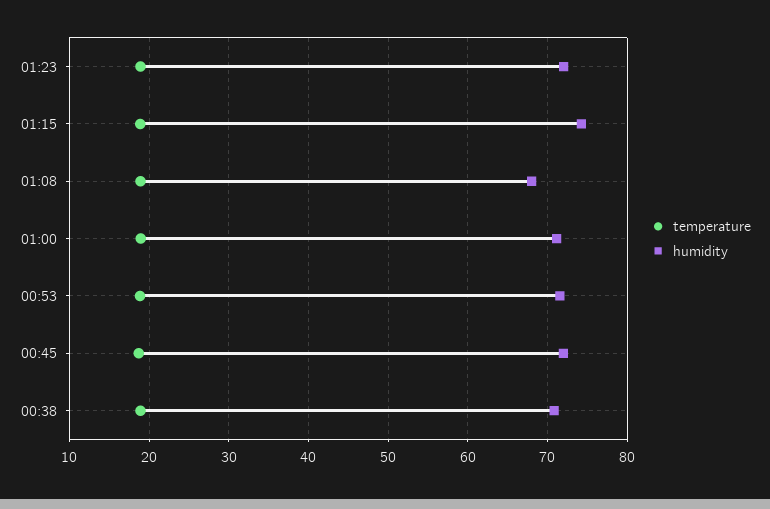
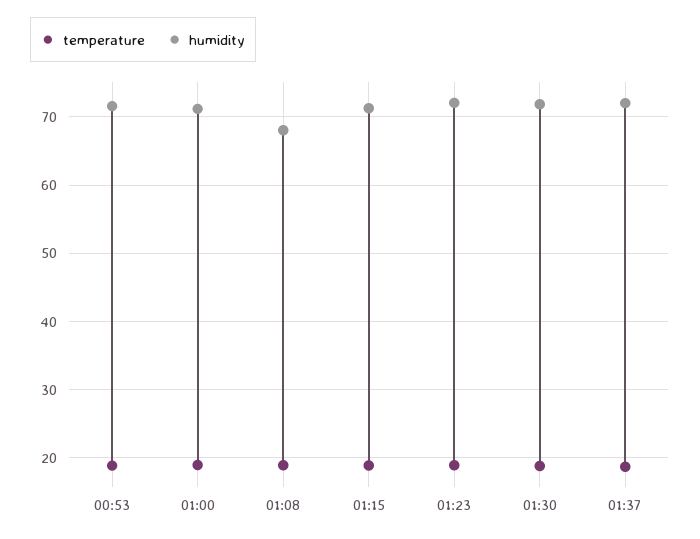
humidity, 01:15: 74 -> 71
temperature, 00:45: 19 -> none
humidity, 00:45: 72 -> none
temperature, 00:38: 19 -> none
humidity, 00:38: 71 -> none
temperature, 01:30: none -> 19
humidity, 01:30: none -> 72
temperature, 01:37: none -> 19
humidity, 01:37: none -> 72

